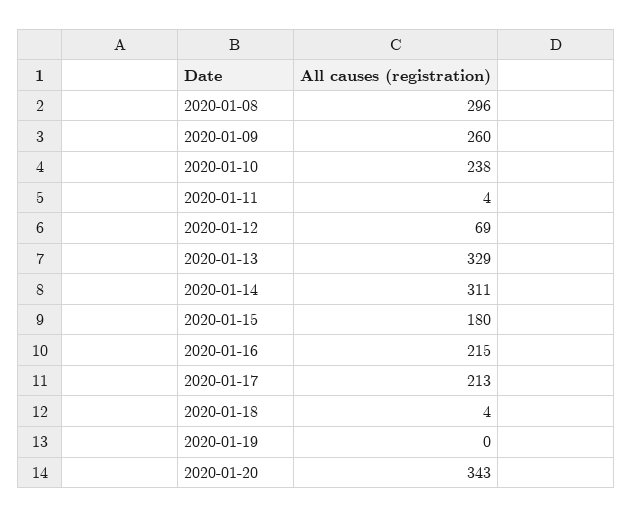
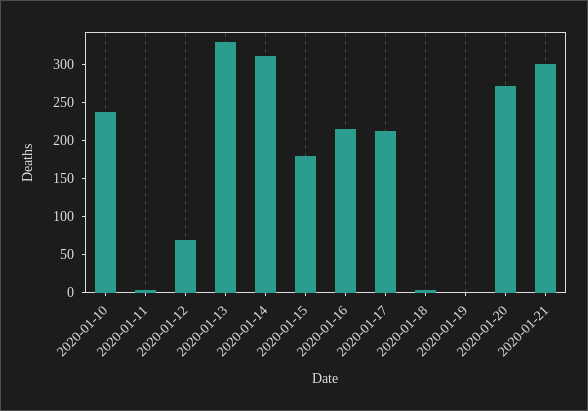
2020-01-08: 296 -> none
2020-01-09: 260 -> none
2020-01-20: 343 -> 275
2020-01-21: none -> 300

